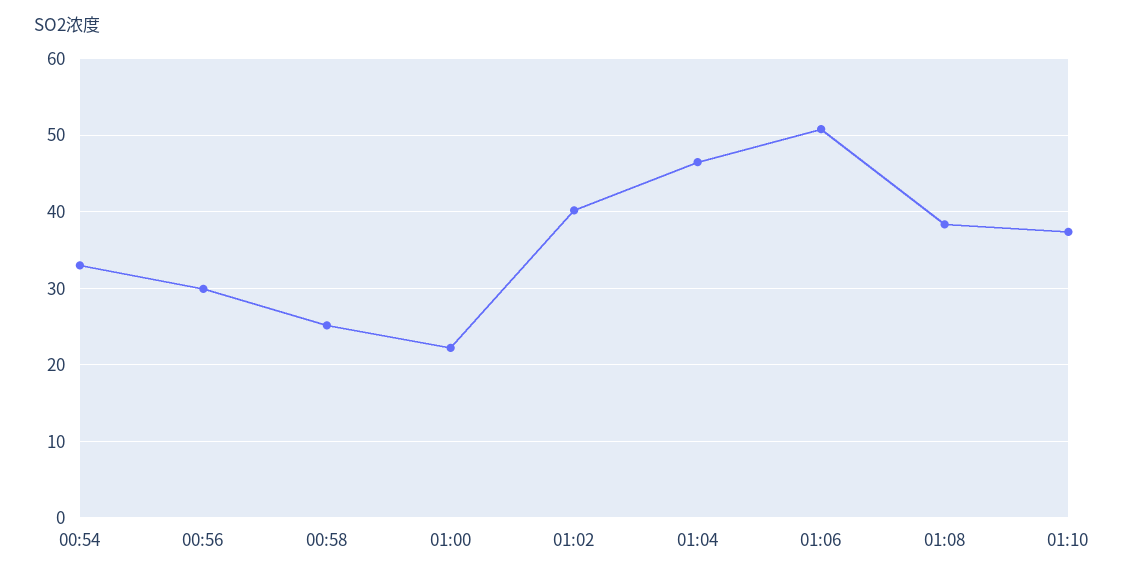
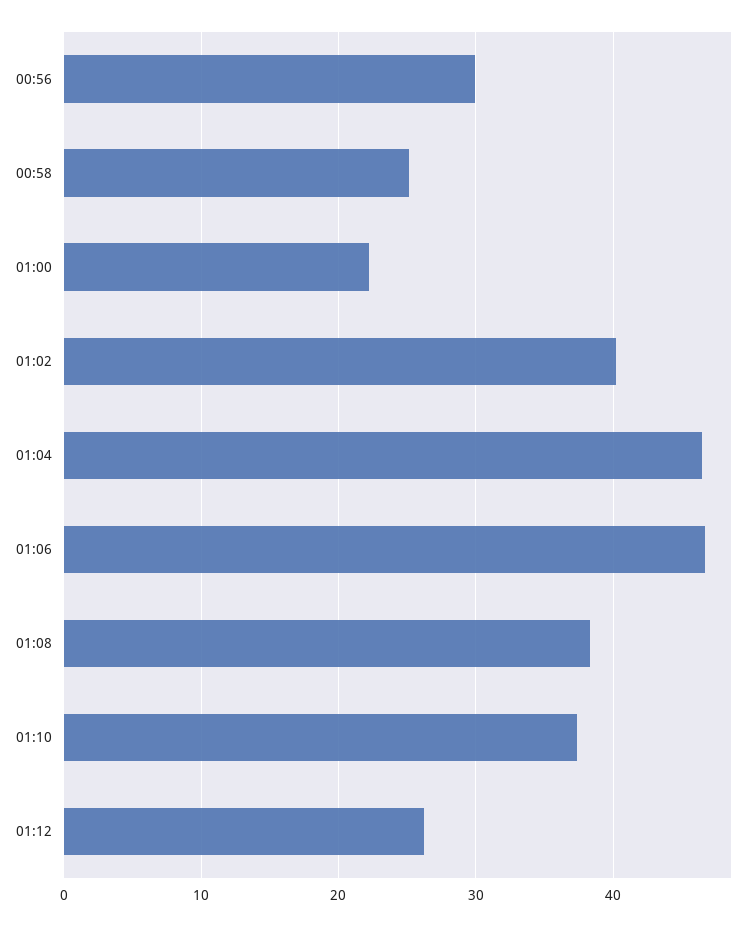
00:54: 33 -> none
01:06: 51 -> 47
01:12: none -> 26

